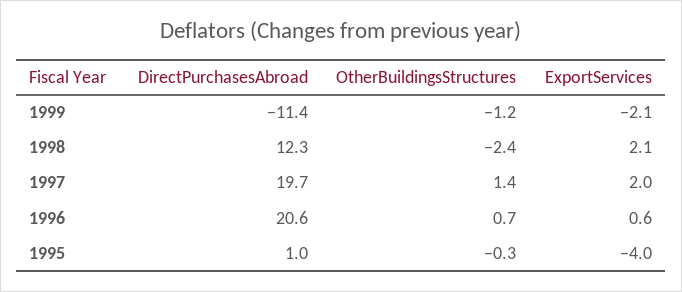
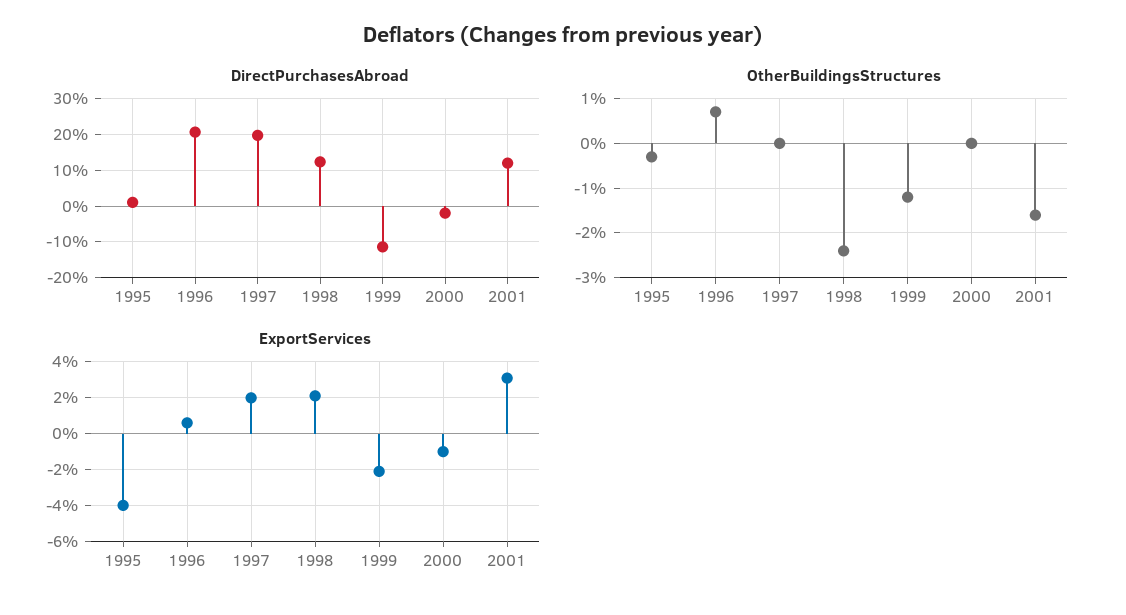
OtherBuildingsStructures, 1997: 1.4 -> 0
DirectPurchasesAbroad, 2000: none -> -2
DirectPurchasesAbroad, 2001: none -> 12
OtherBuildingsStructures, 2000: none -> 0
OtherBuildingsStructures, 2001: none -> -1.5
ExportServices, 2000: none -> -1
ExportServices, 2001: none -> 3

